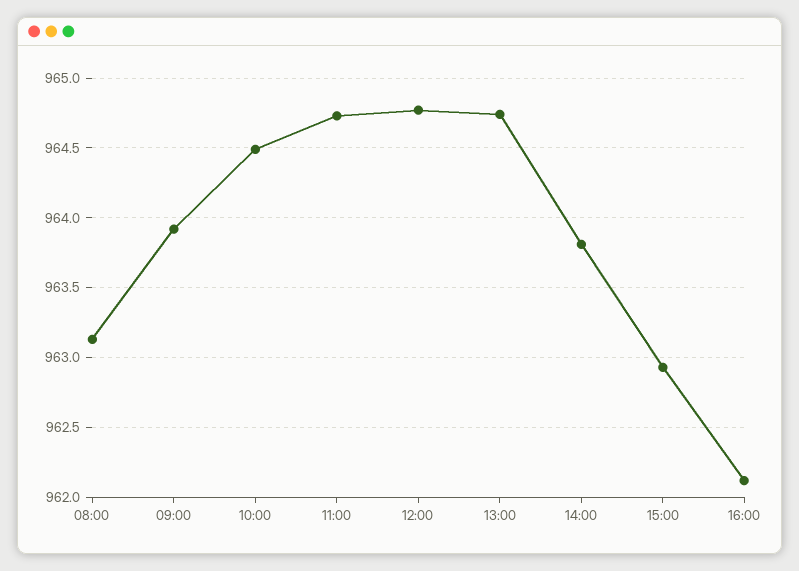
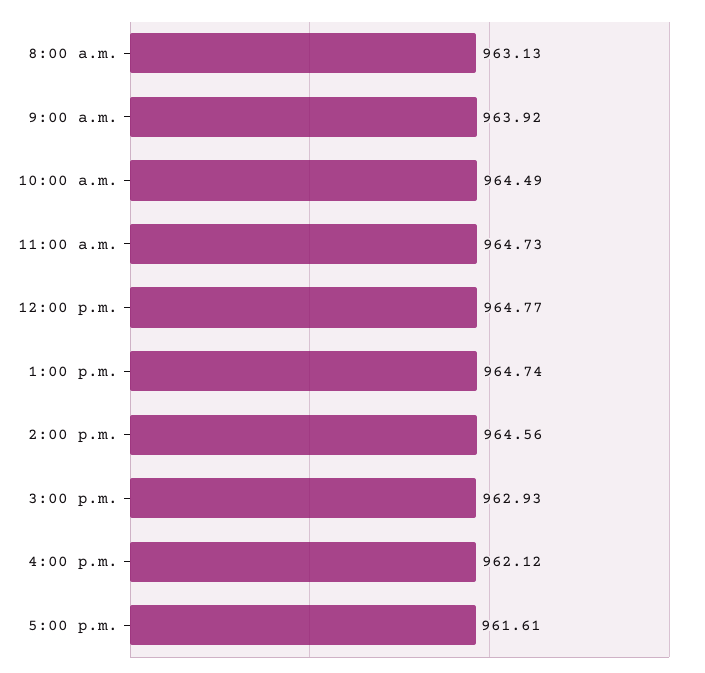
14:00: 963.8 -> 964.56
5:00 p.m.: none -> 961.61

